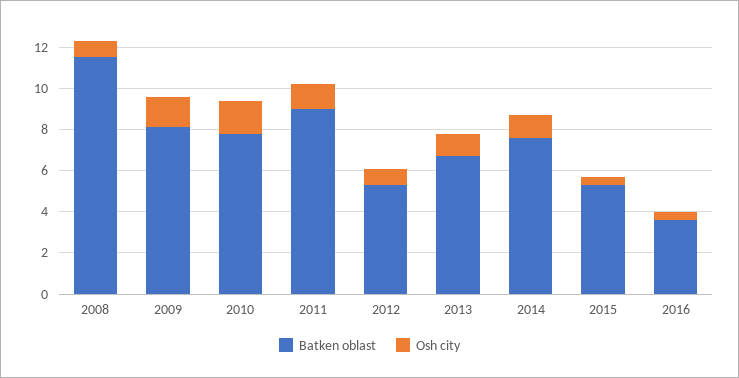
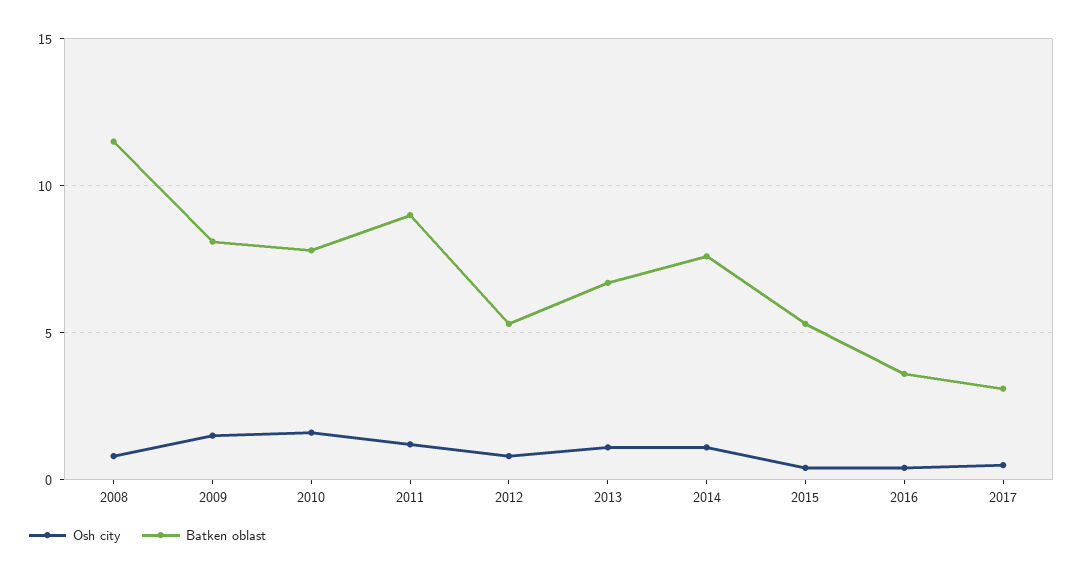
Osh city, 2017: none -> 0.5
Batken oblast, 2017: none -> 3

